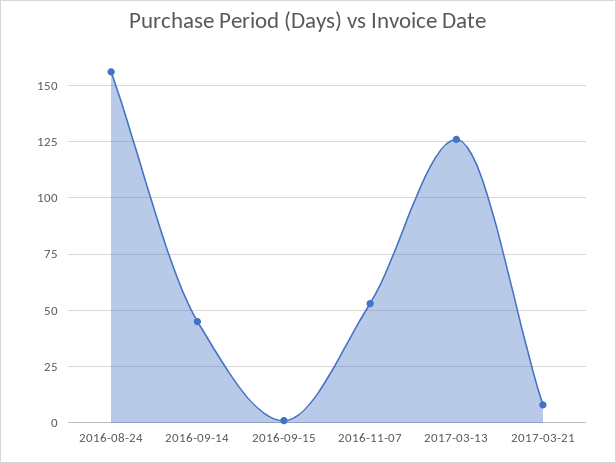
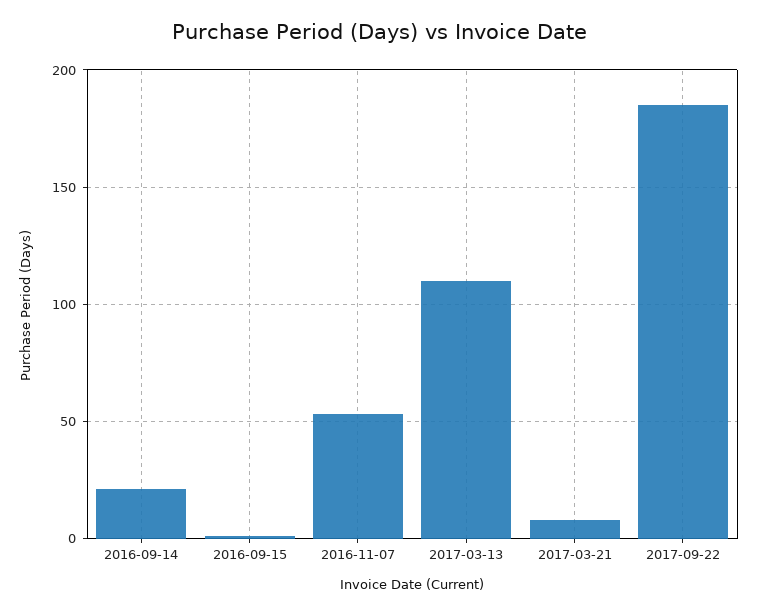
2016-08-24: 155 -> none
2016-09-14: 45 -> 20
2017-03-13: 125 -> 110
2017-09-22: none -> 185

